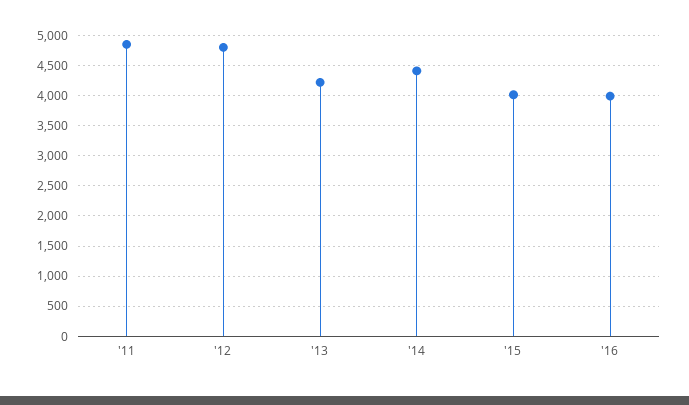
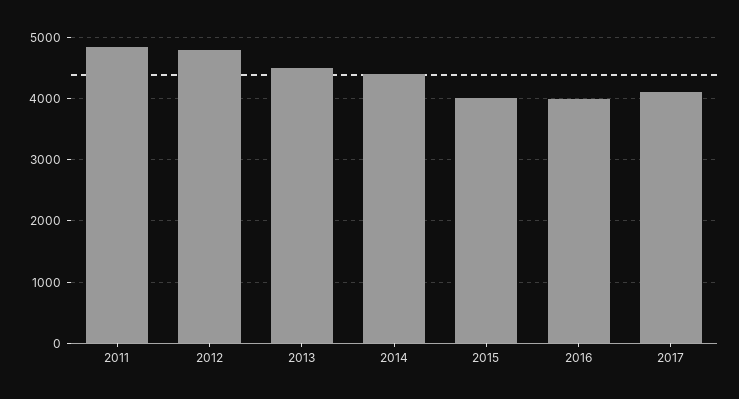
'13: 4200 -> 4500
2017: none -> 4100

